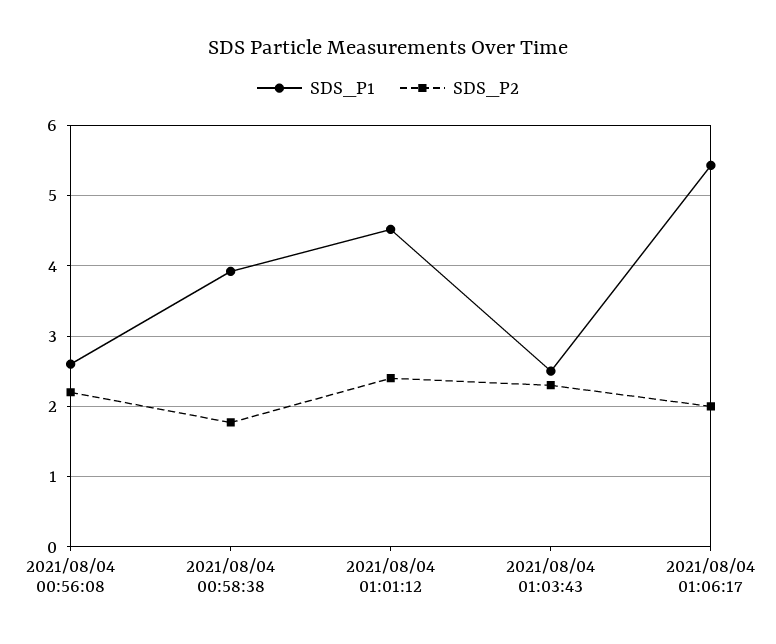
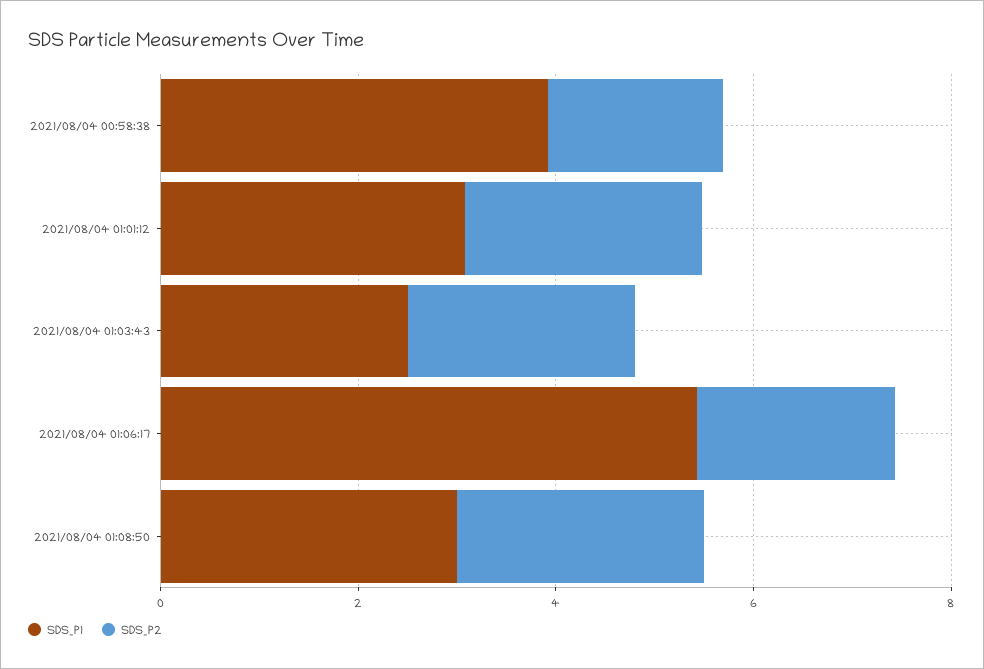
SDS_P1, 2021/08/04 00:56:08: 2.6 -> none
SDS_P2, 2021/08/04 00:56:08: 2.2 -> none
SDS_P1, 2021/08/04 01:01:12: 4.5 -> 3
SDS_P1, 2021/08/04 01:08:50: none -> 3
SDS_P2, 2021/08/04 01:08:50: none -> 2.5

